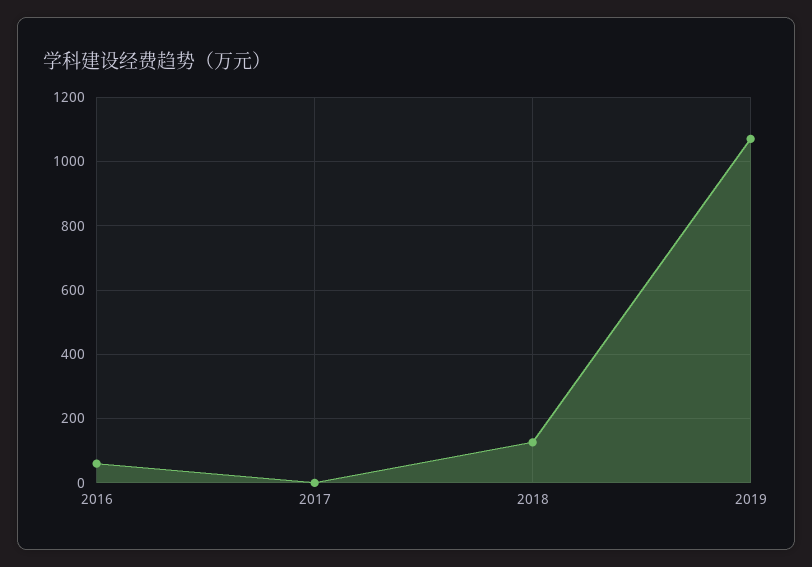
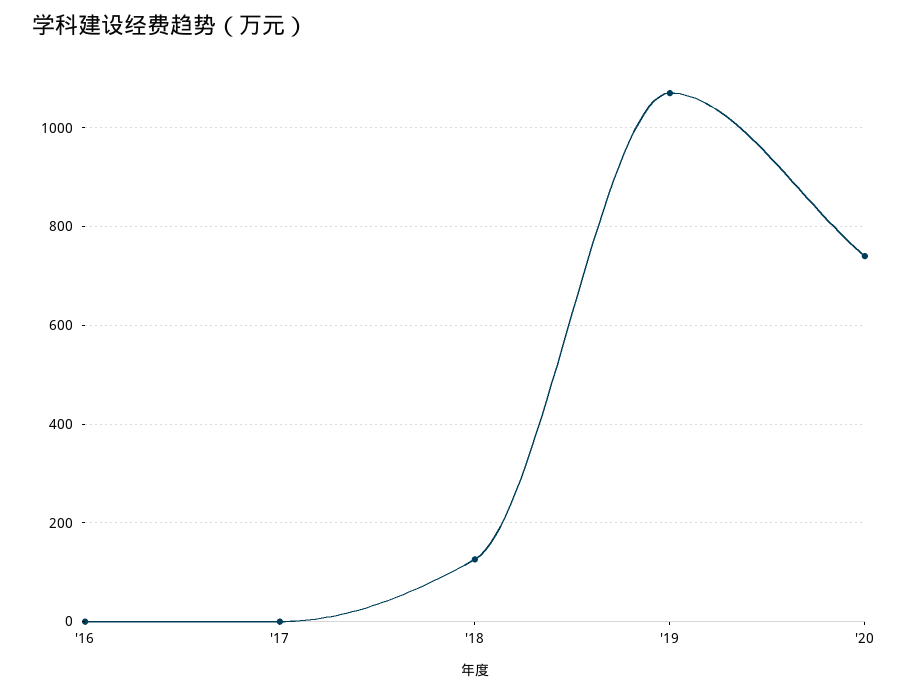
2016: 60 -> 0
'20: none -> 740

